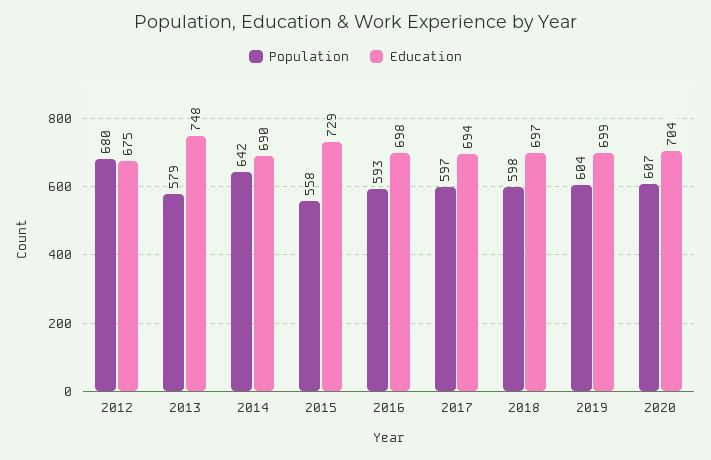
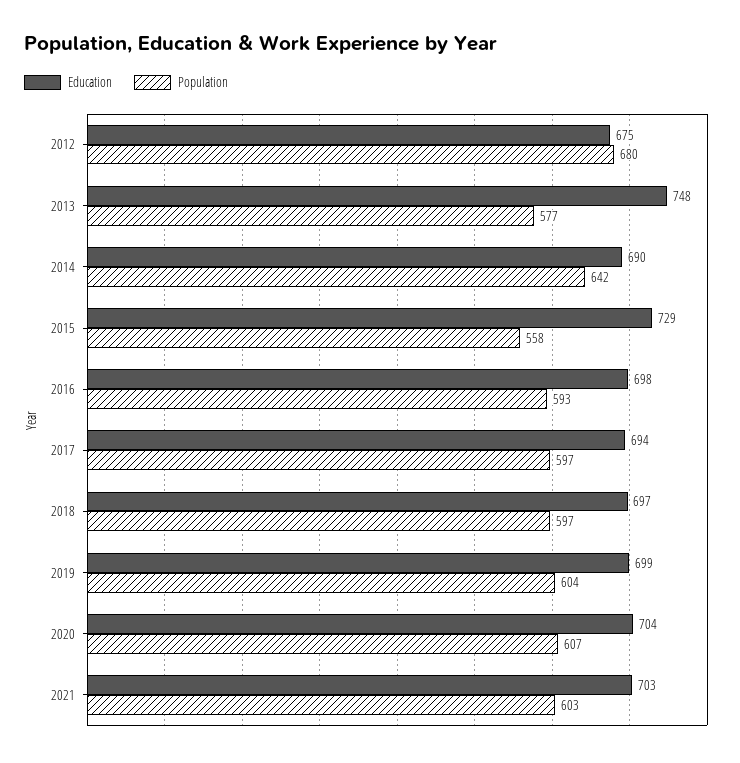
Population, 2013: 579 -> 577
Population, 2018: 598 -> 597
Education, 2021: none -> 703
Population, 2021: none -> 603

